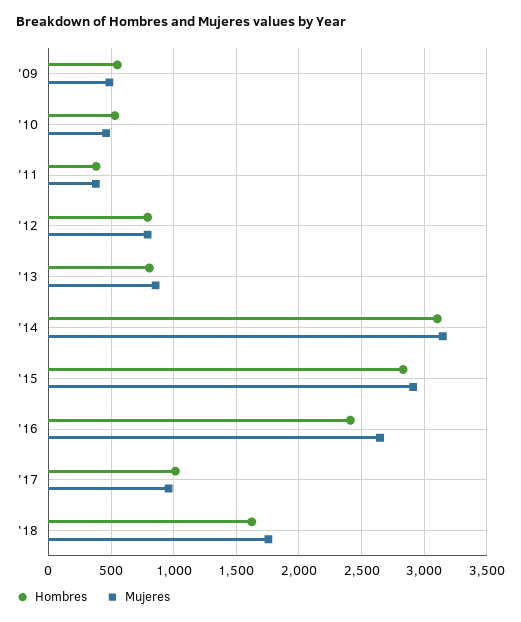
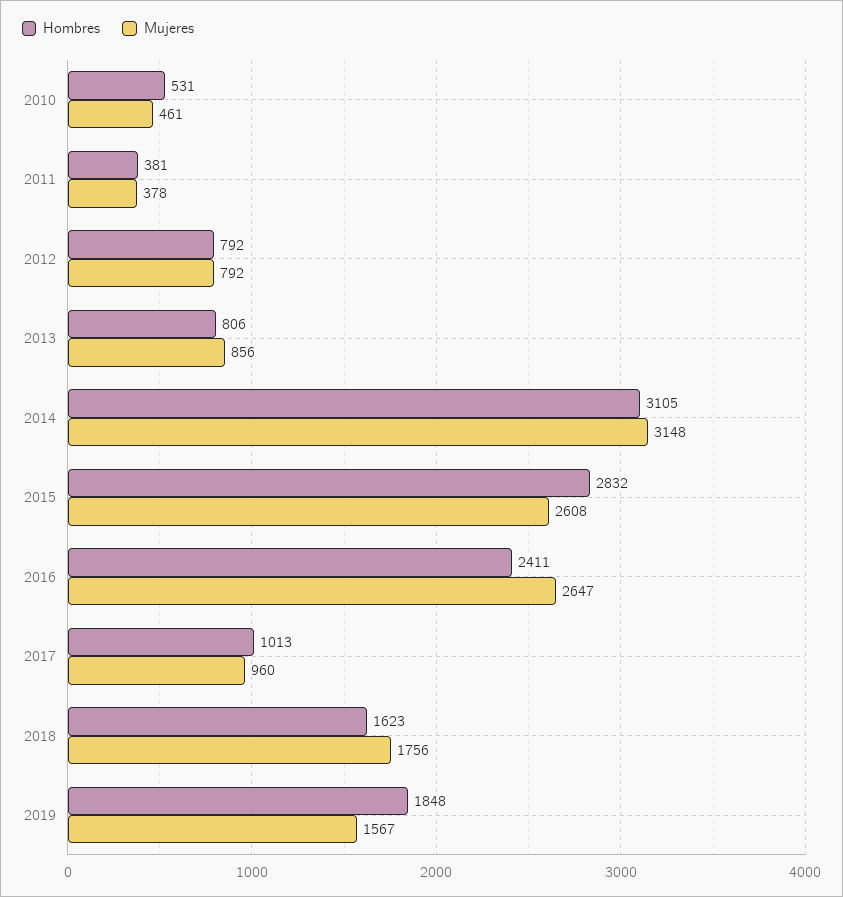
Hombres, '09: 550 -> none
Mujeres, '09: 500 -> none
Mujeres, '15: 2900 -> 2608
Hombres, 2019: none -> 1848
Mujeres, 2019: none -> 1567

